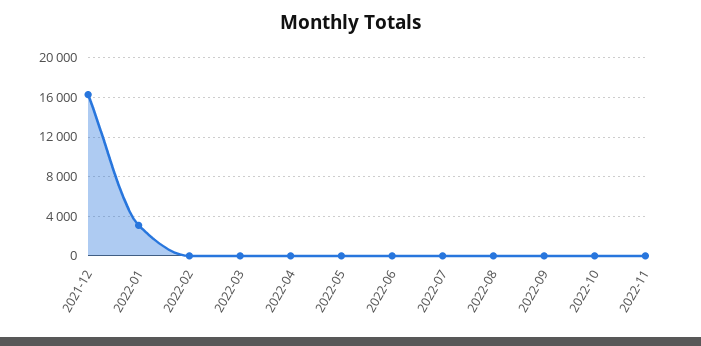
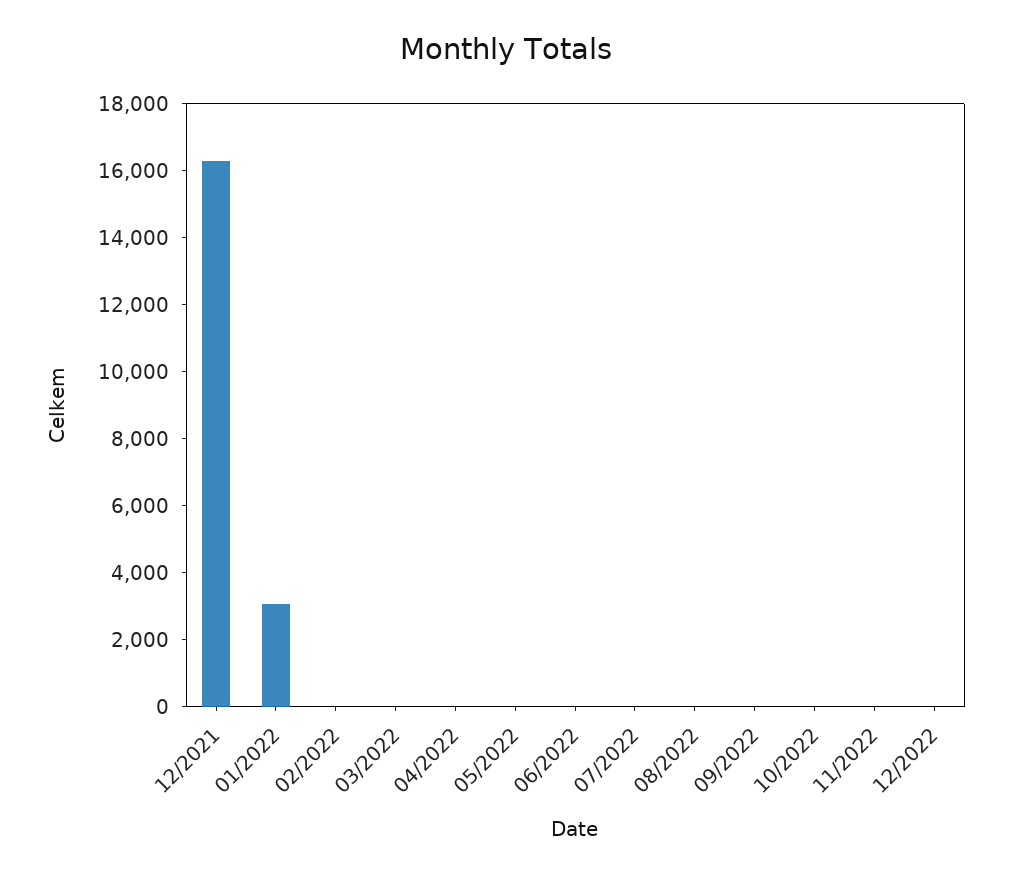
12/2022: none -> 0

